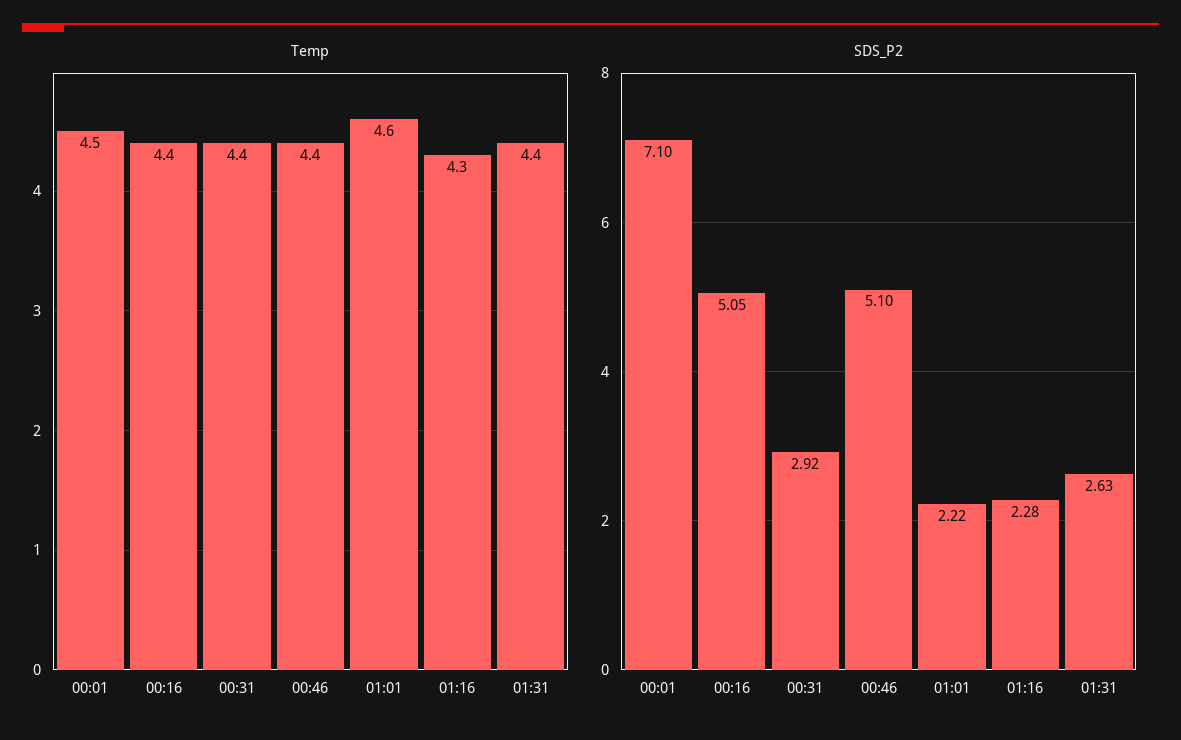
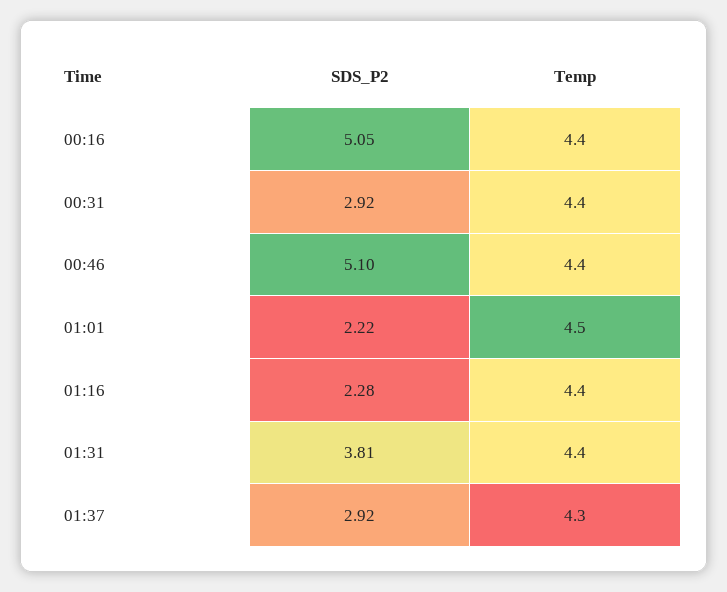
Temp, 00:01: 4.5 -> none
Temp, 01:01: 4.6 -> 4.5
Temp, 01:16: 4.3 -> 4.4
SDS_P2, 00:01: 7.1 -> none
SDS_P2, 01:31: 2.63 -> 3.81
SDS_P2, 01:37: none -> 2.92
Temp, 01:37: none -> 4.3

